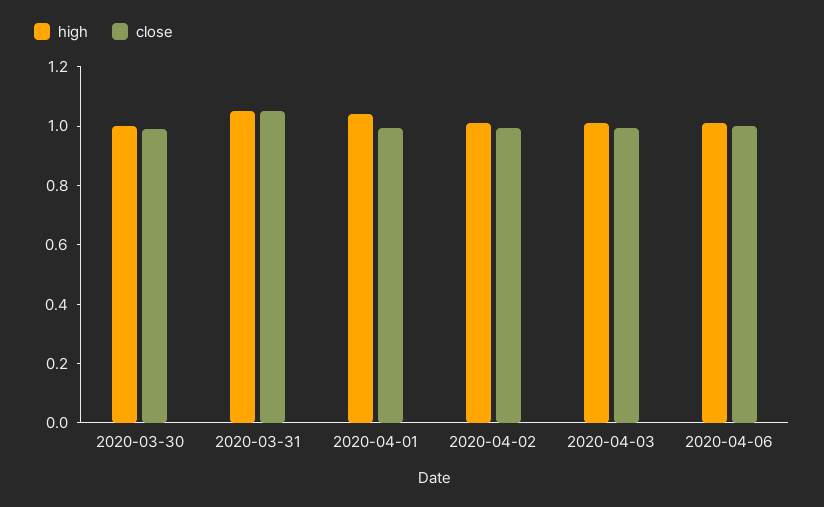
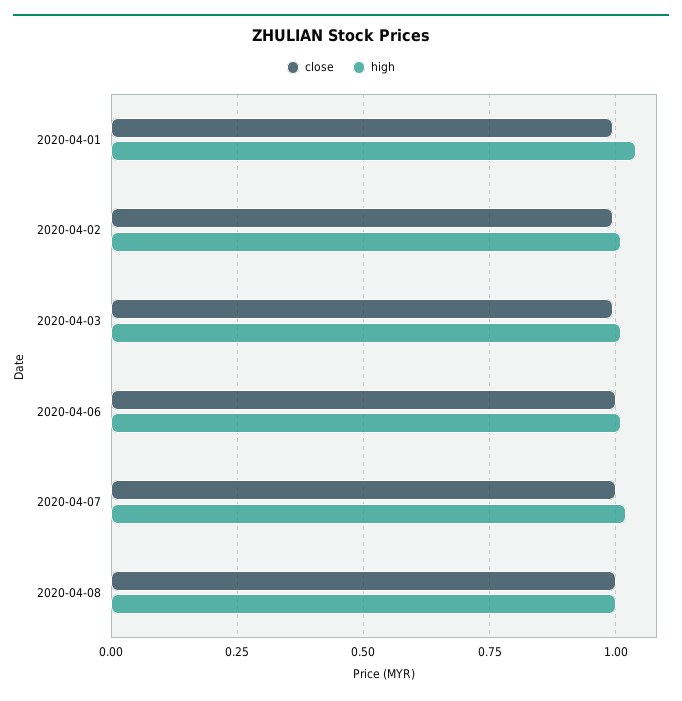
high, 2020-03-30: 1 -> none
close, 2020-03-30: 1 -> none
high, 2020-03-31: 1.05 -> none
close, 2020-03-31: 1.05 -> none
close, 2020-04-07: none -> 1
high, 2020-04-07: none -> 1.025
close, 2020-04-08: none -> 1
high, 2020-04-08: none -> 1

